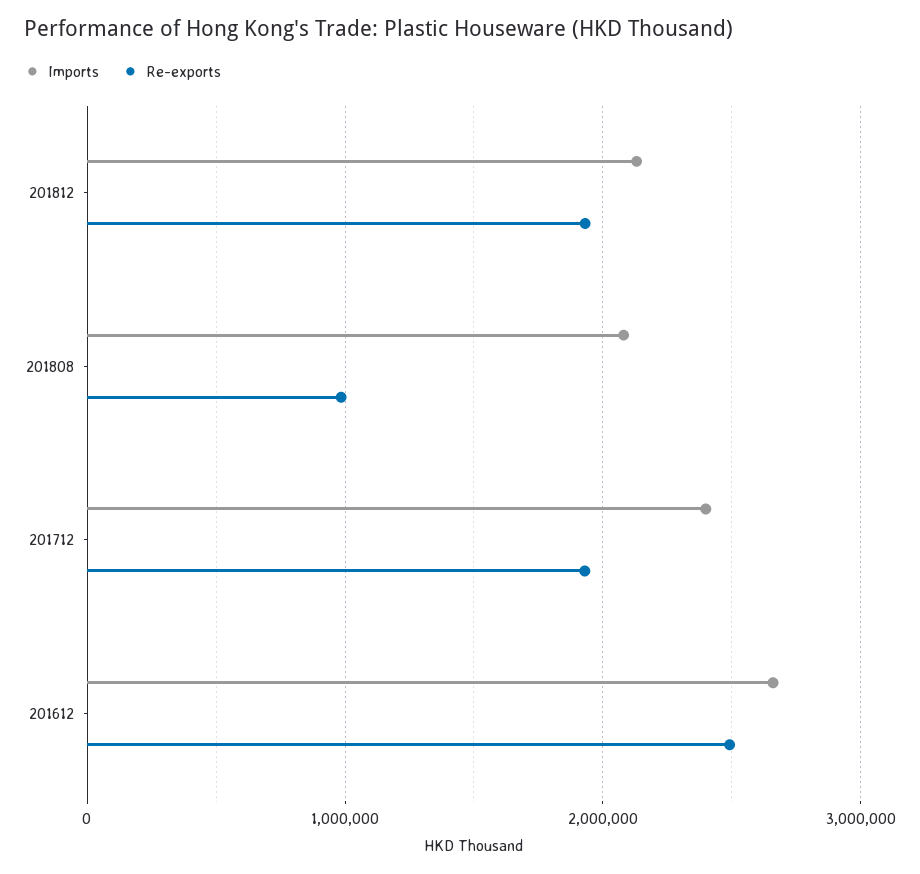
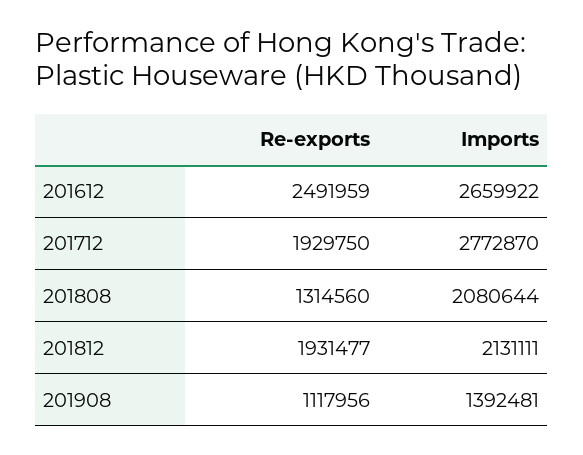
Re-exports, 201808: 1000000 -> 1314560
Imports, 201712: 2400000 -> 2772870
Re-exports, 201908: none -> 1117956
Imports, 201908: none -> 1392481

